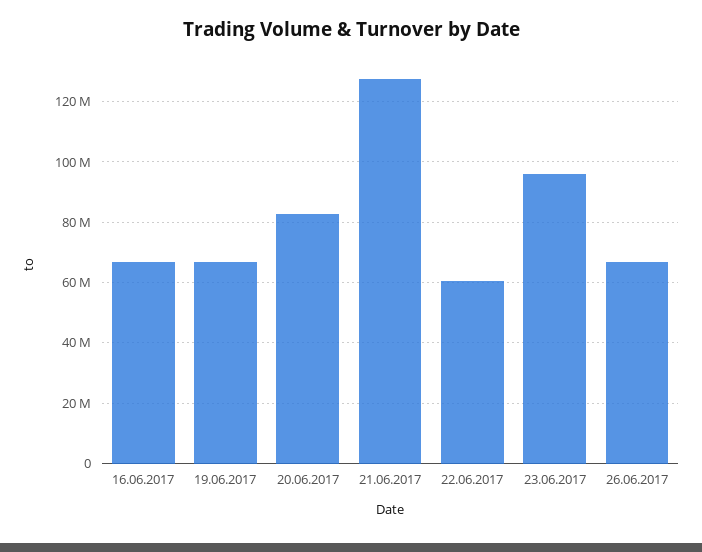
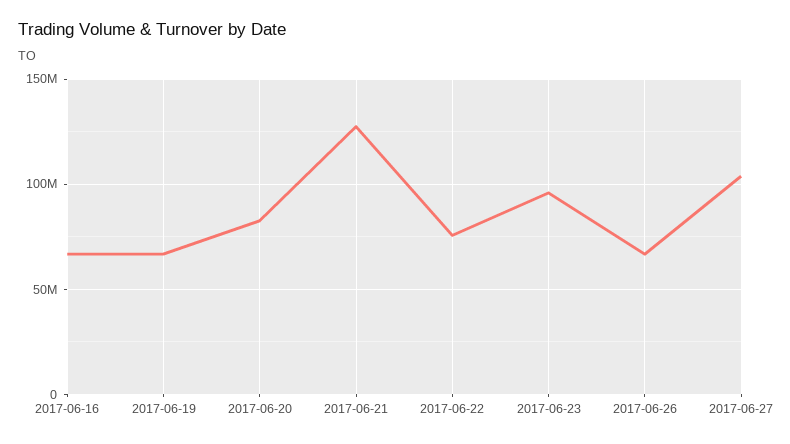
22.06.2017: 60000000 -> 75000000
2017-06-27: none -> 105000000

